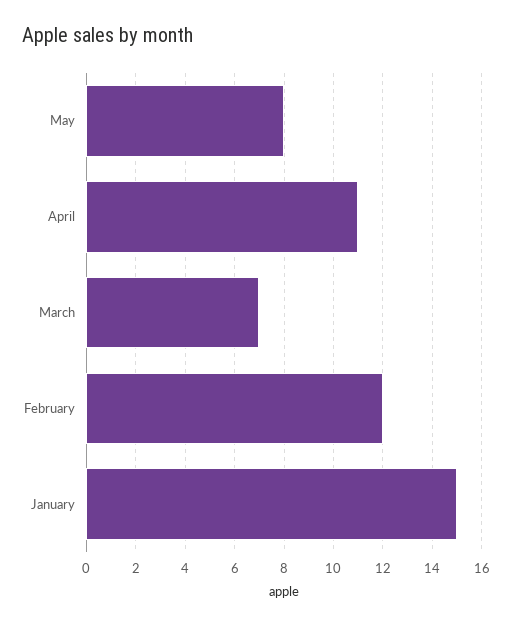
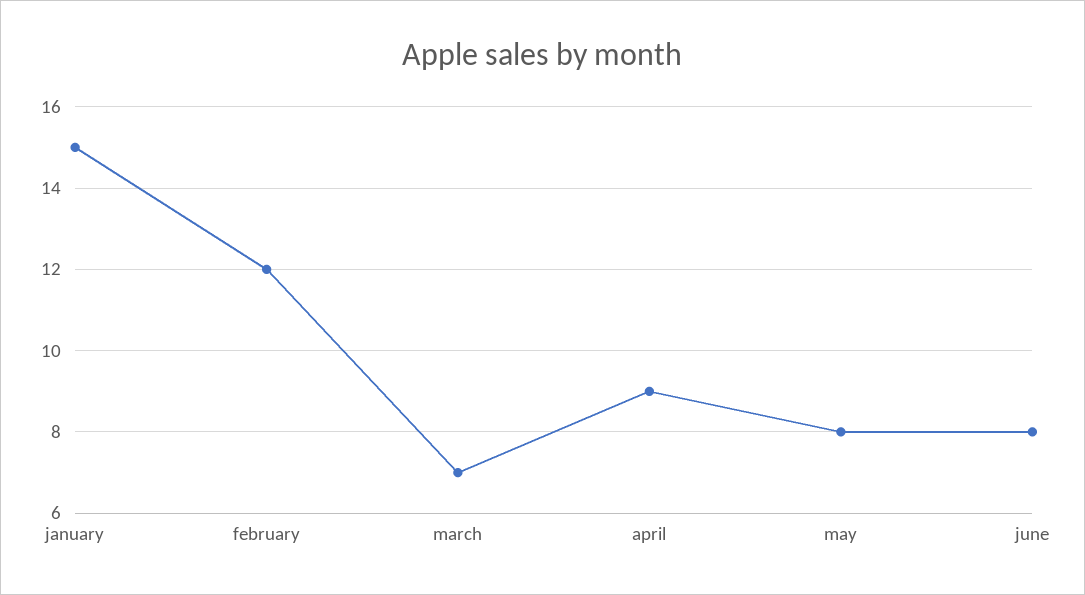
April: 11 -> 9
june: none -> 8

